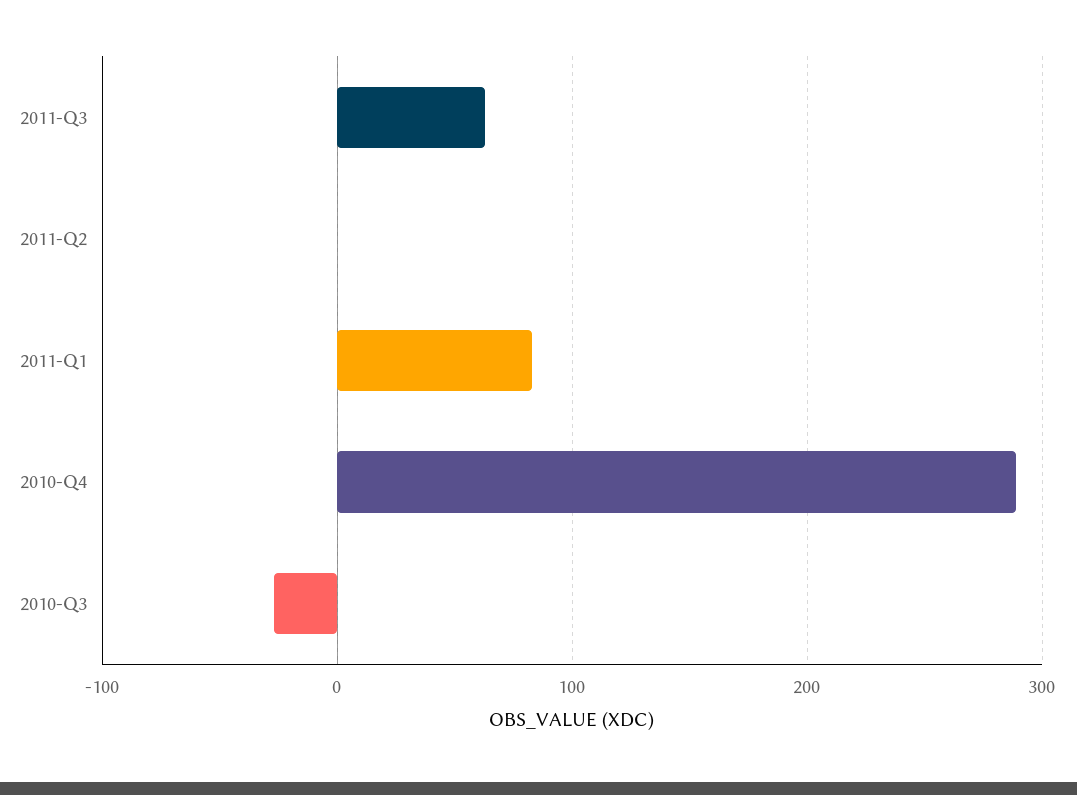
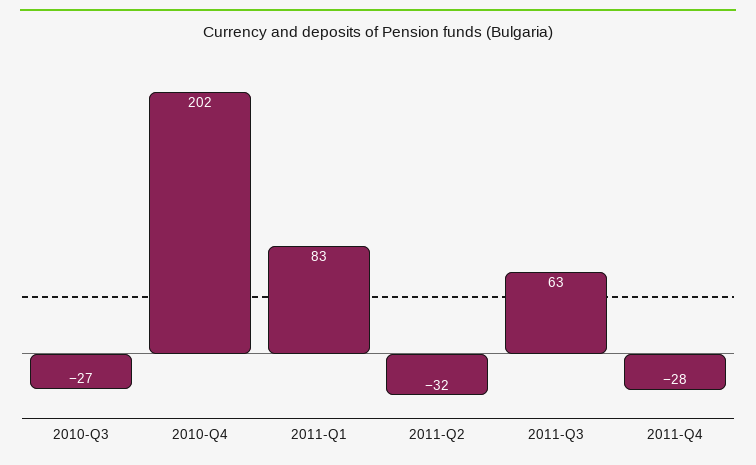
2011-Q2: 0 -> -32
2010-Q4: 290 -> 202
2011-Q4: none -> -28

